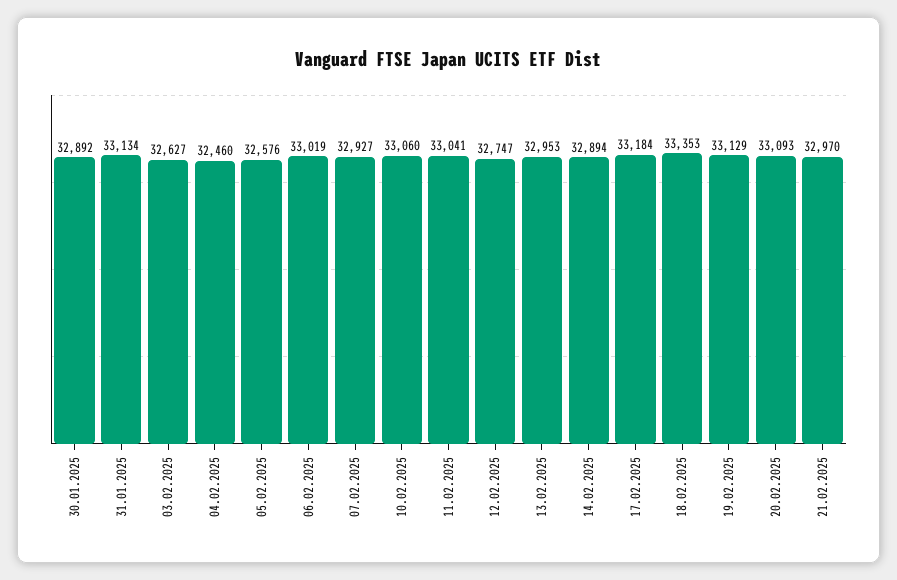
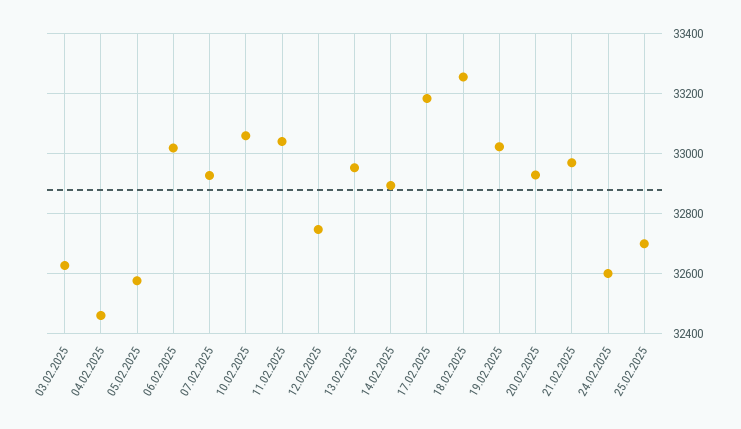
30.01.2025: 32892 -> none
31.01.2025: 33134 -> none
18.02.2025: 33353 -> 33250
19.02.2025: 33129 -> 33025
20.02.2025: 33093 -> 32925
24.02.2025: none -> 32600
25.02.2025: none -> 32700

